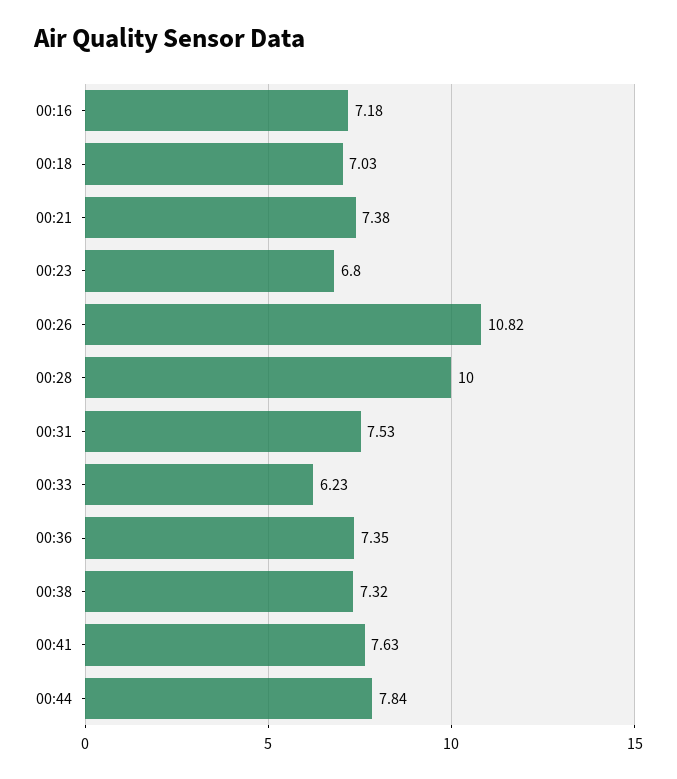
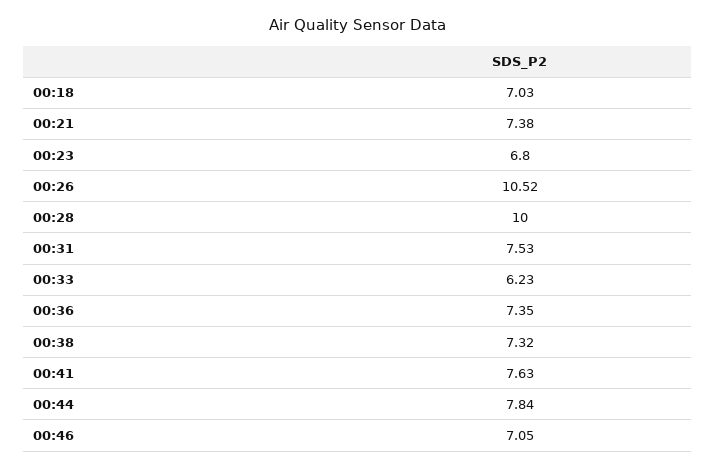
00:16: 7.18 -> none
00:26: 10.82 -> 10.52
00:46: none -> 7.05

